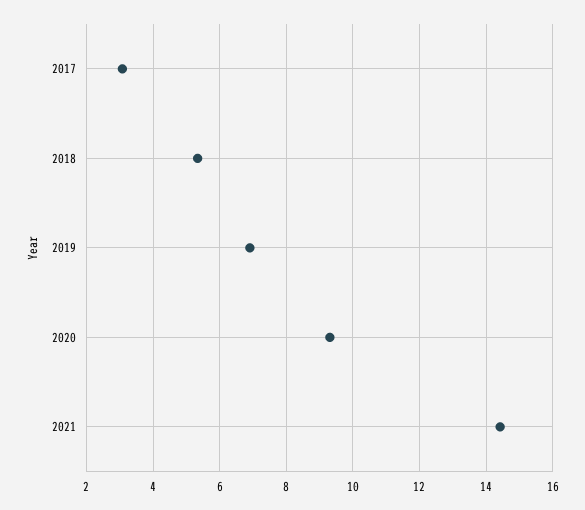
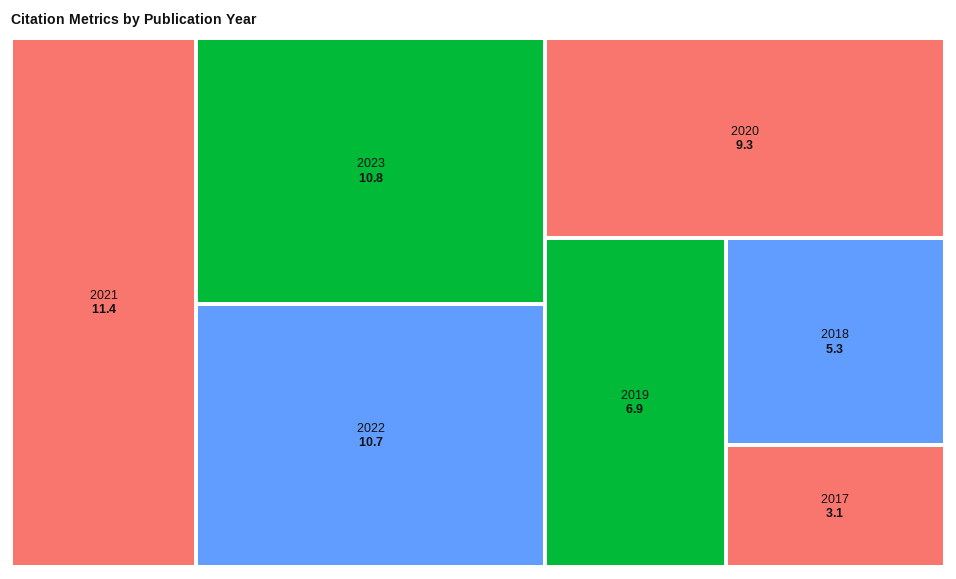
2021: 14.4 -> 11.4
2023: none -> 10.8
2022: none -> 10.7

